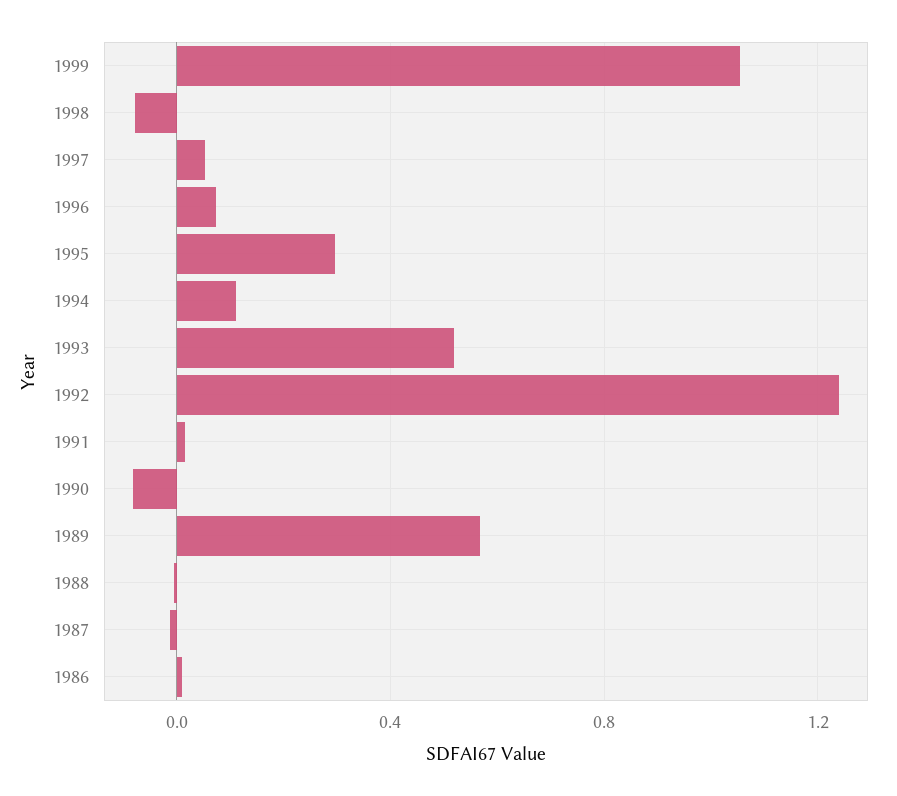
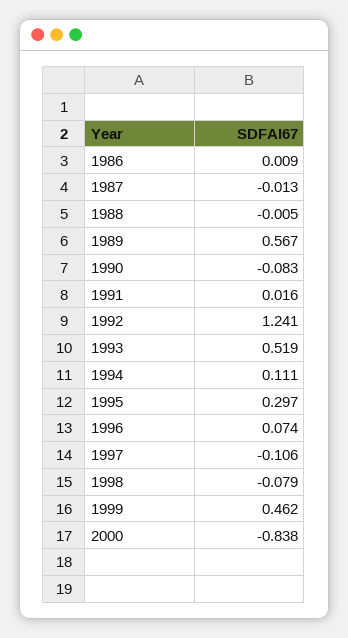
1999: 1.05 -> 0.462
1997: 0.05 -> -0.106
2000: none -> -0.838

